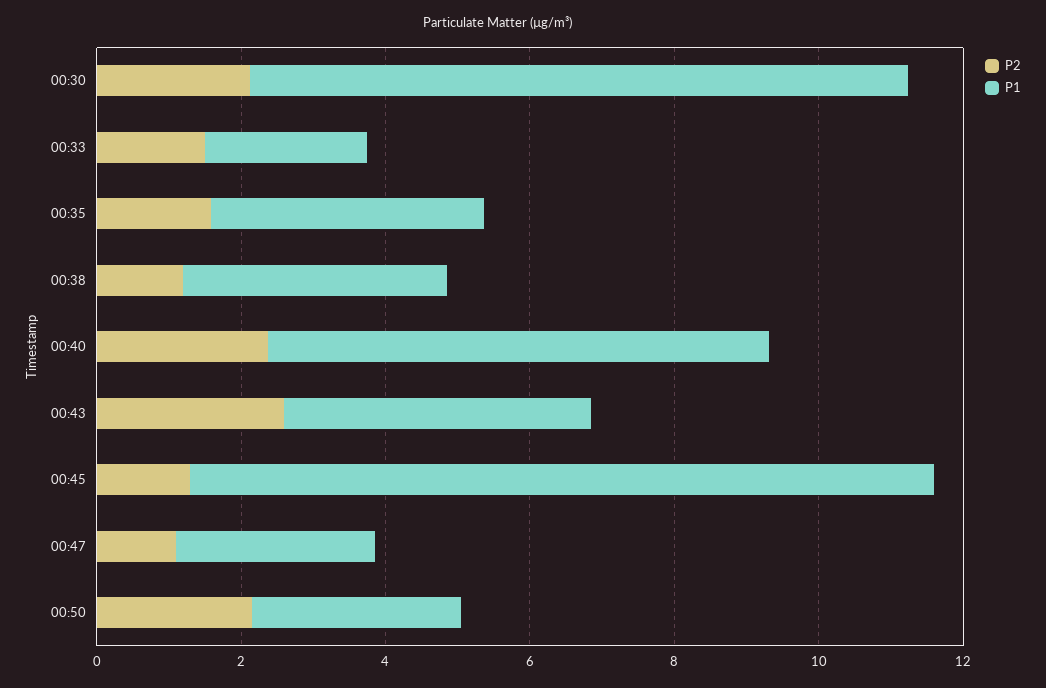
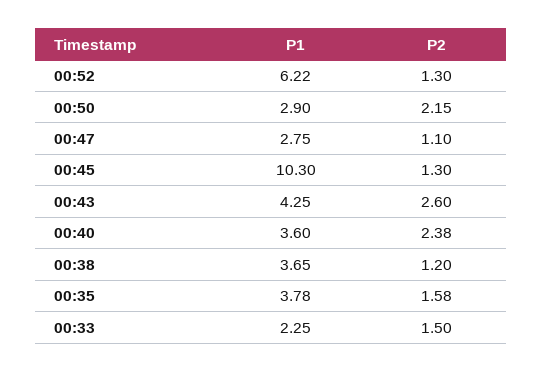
P2, 00:30: 2 -> none
P1, 00:30: 9 -> none
P1, 00:40: 7 -> 3.6
P1, 00:52: none -> 6.22
P2, 00:52: none -> 1.3

